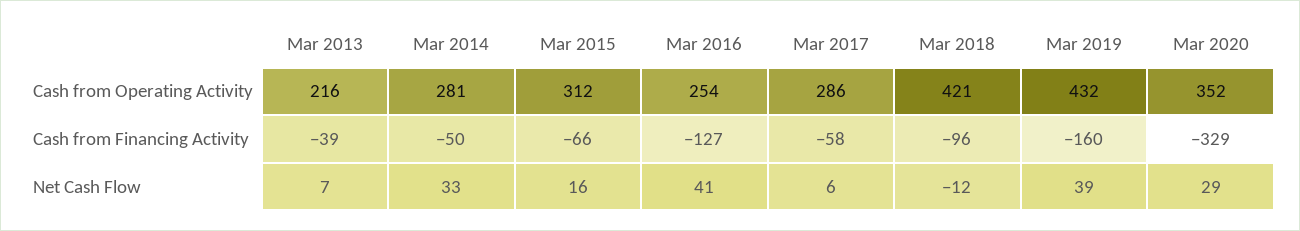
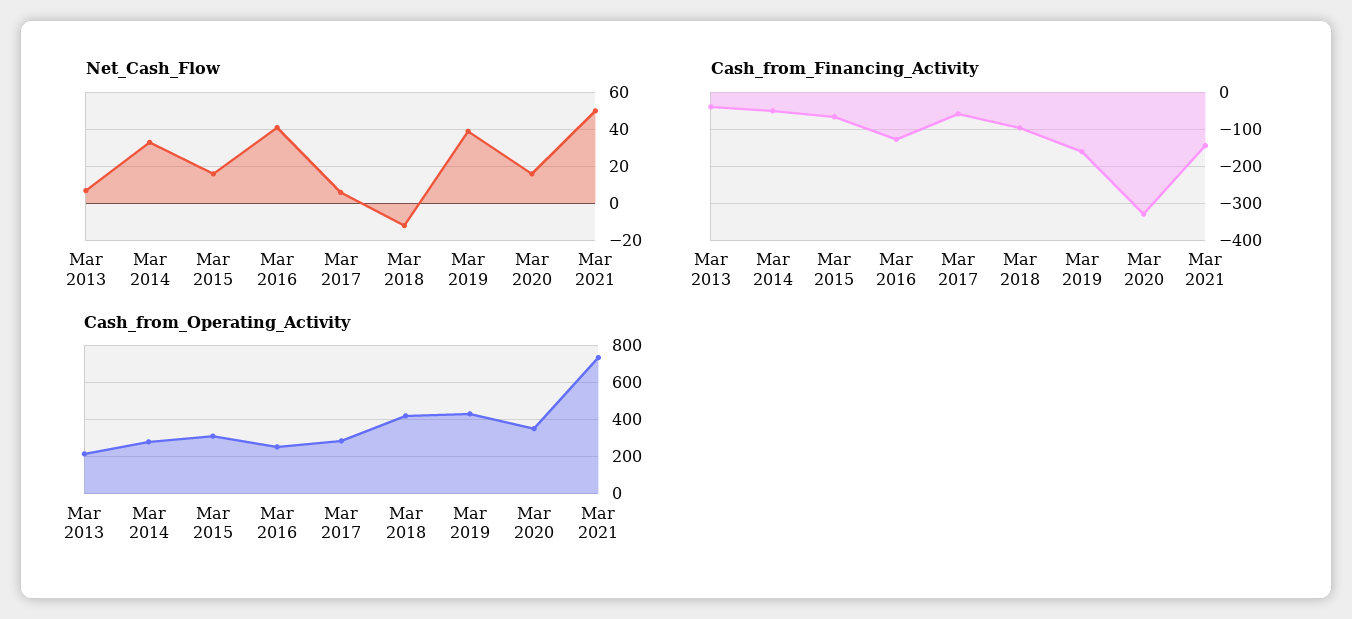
Net Cash Flow, Mar 2020: 29 -> 15
Net Cash Flow, Mar 2021: none -> 50
Cash from Financing Activity, Mar 2021: none -> -140
Cash from Operating Activity, Mar 2021: none -> 750

